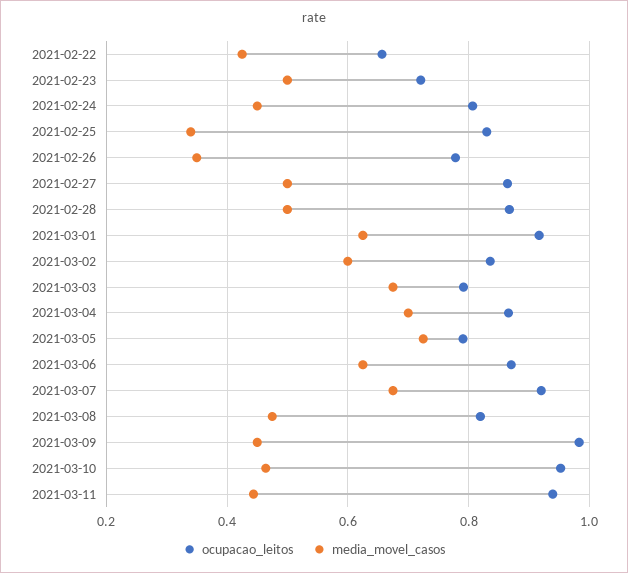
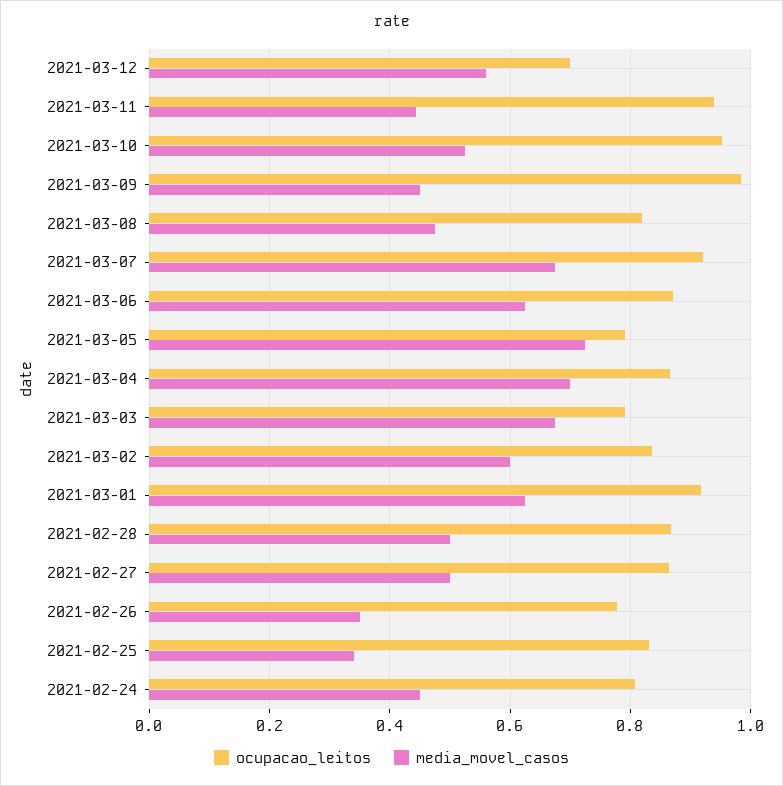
ocupacao_leitos, 2021-02-22: 0.66 -> none
media_movel_casos, 2021-02-22: 0.42 -> none
ocupacao_leitos, 2021-02-23: 0.72 -> none
media_movel_casos, 2021-02-23: 0.5 -> none
media_movel_casos, 2021-03-10: 0.46 -> 0.52
ocupacao_leitos, 2021-03-12: none -> 0.7
media_movel_casos, 2021-03-12: none -> 0.56

